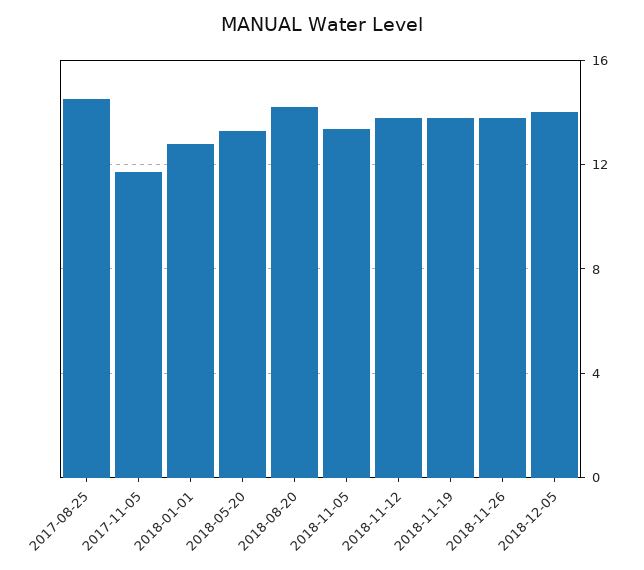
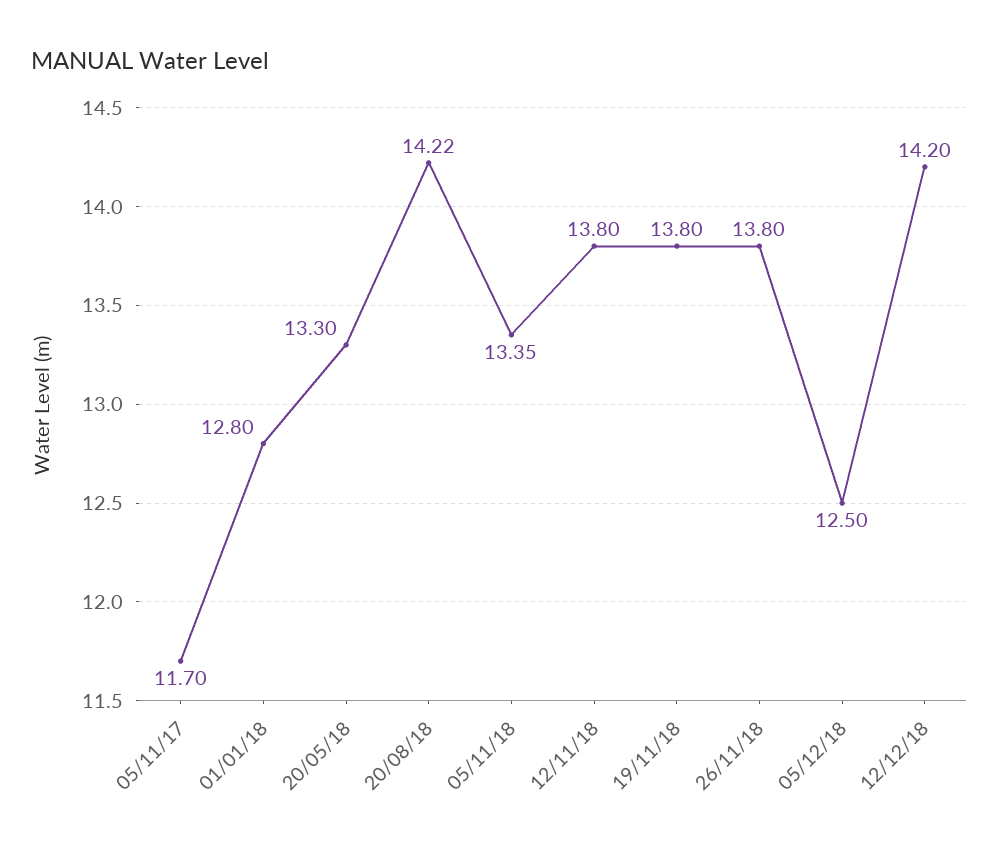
2017-08-25: 14.5 -> none
2018-12-05: 14 -> 12.5
12/12/18: none -> 14.2

